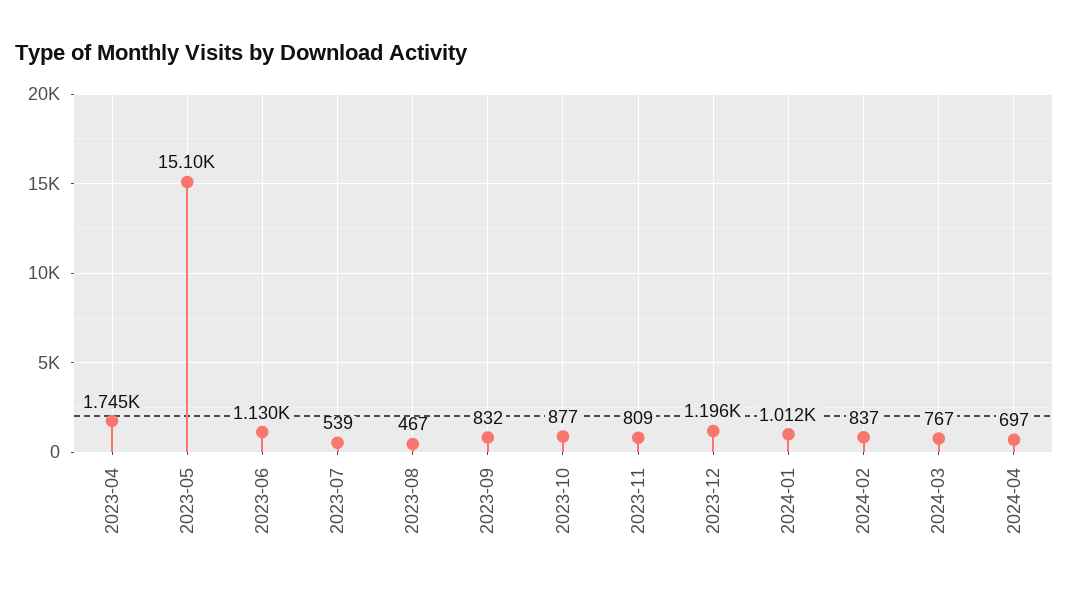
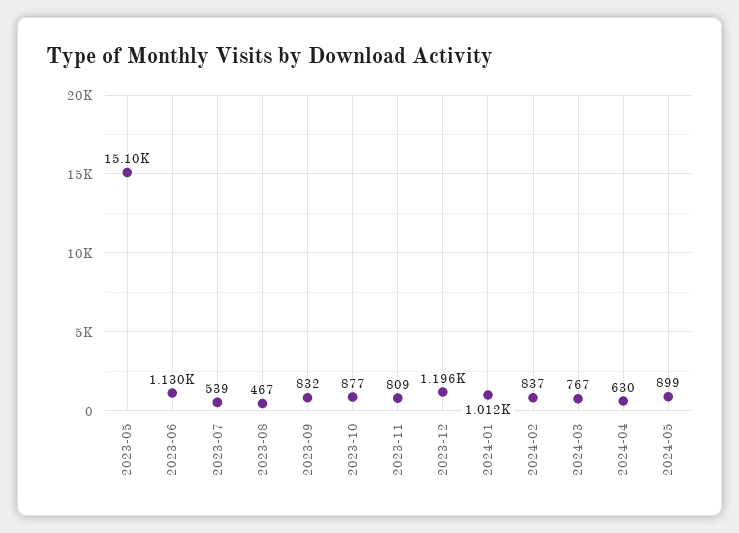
2023-04: 1745 -> none
2024-04: 697 -> 630
2024-05: none -> 899

